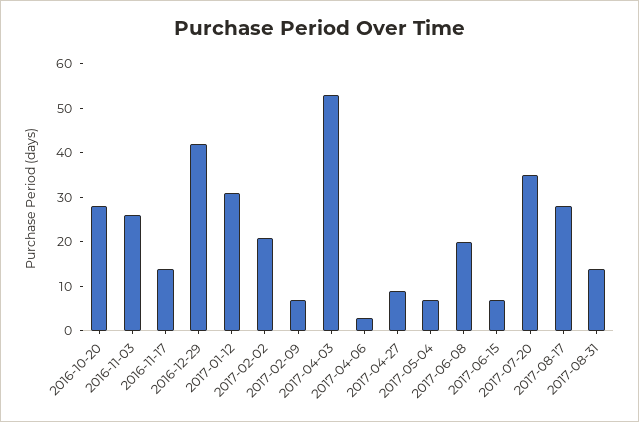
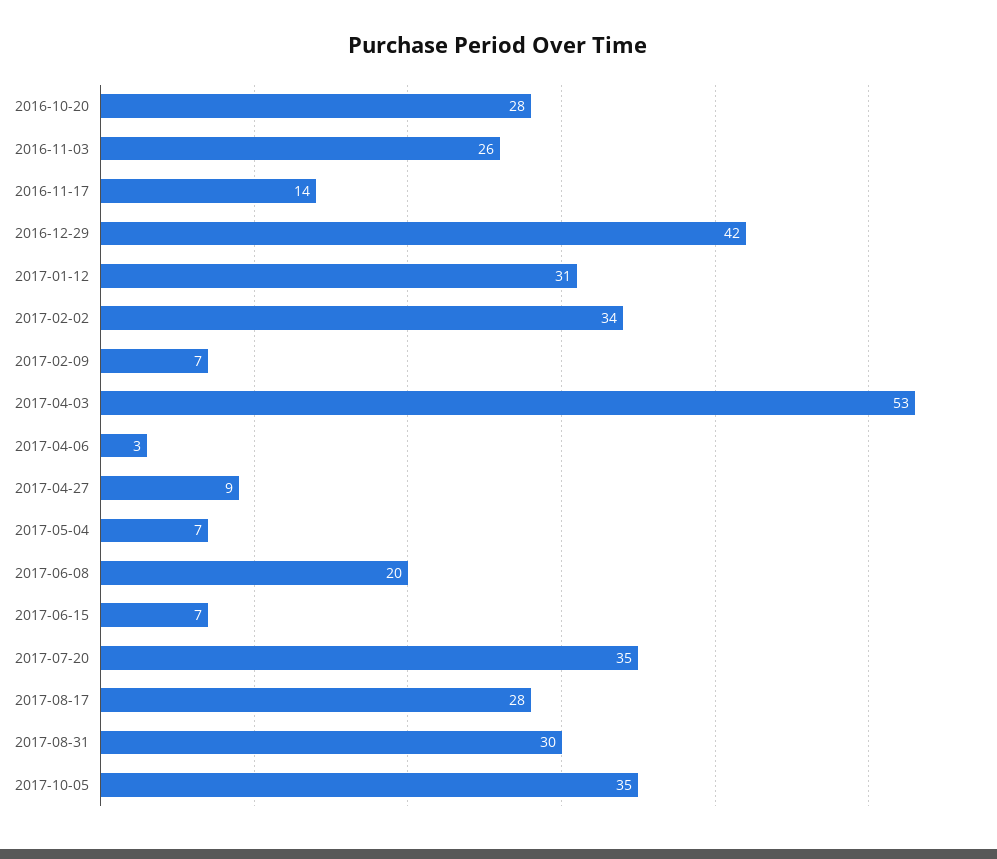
2017-02-02: 20 -> 34
2017-08-31: 15 -> 30
2017-10-05: none -> 35

